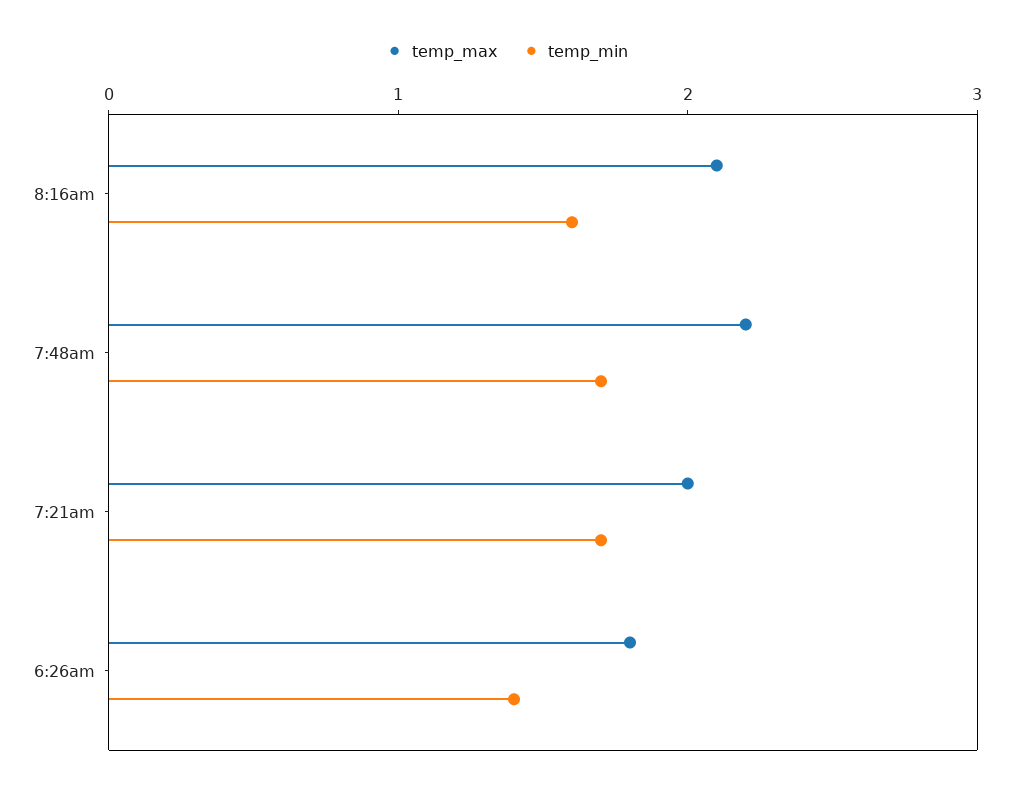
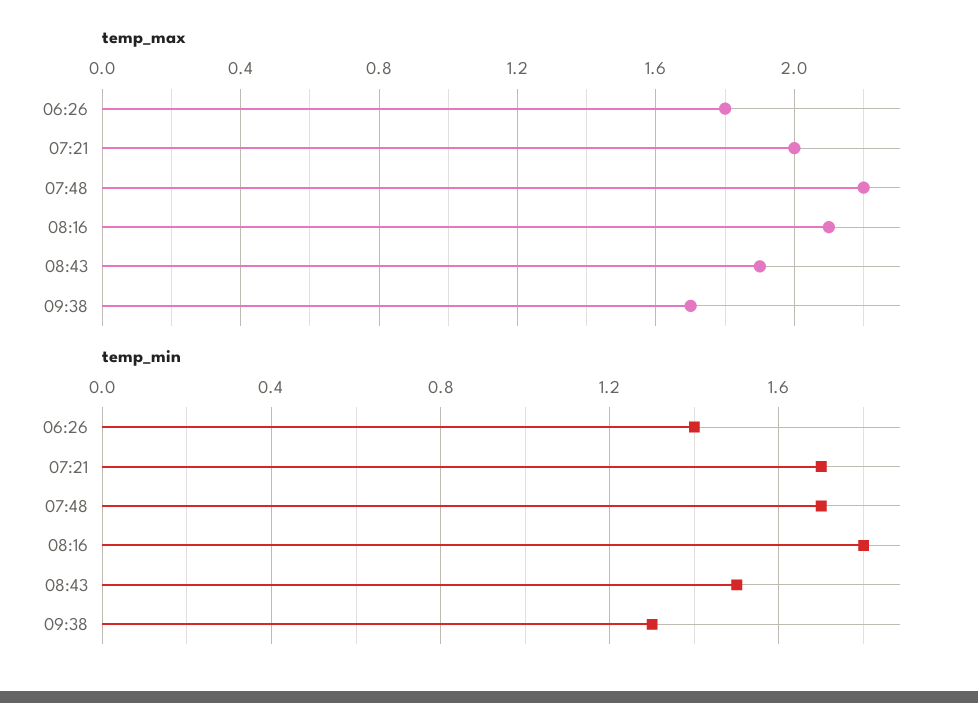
temp_min, 8:16am: 1.6 -> 1.8
temp_max, 08:43: none -> 1.9
temp_max, 09:38: none -> 1.7
temp_min, 08:43: none -> 1.5
temp_min, 09:38: none -> 1.3

